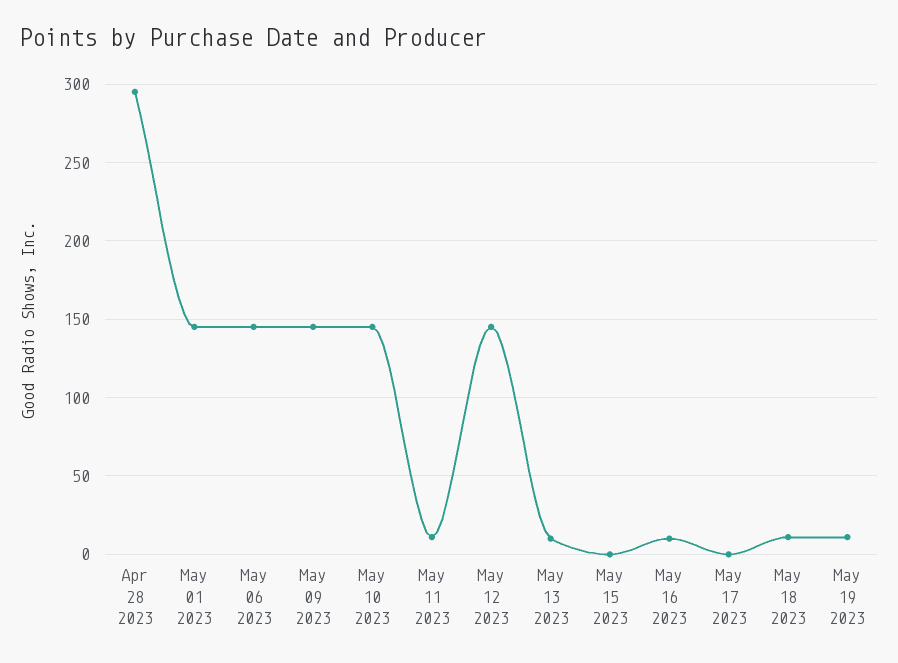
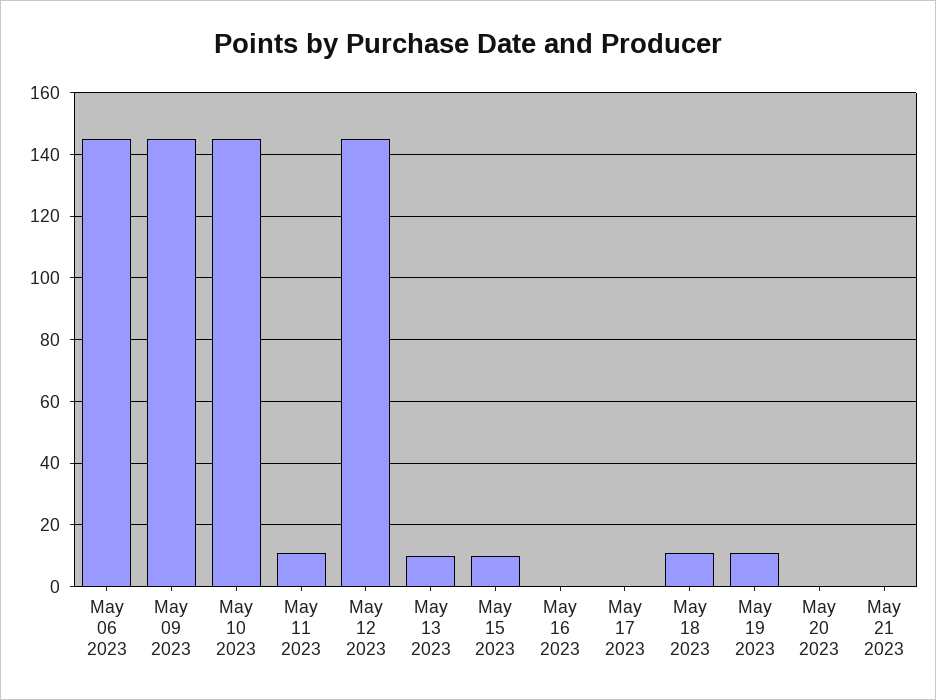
Apr 28 2023: 295 -> none
May 01 2023: 145 -> none
May 15 2023: 0 -> 10
May 16 2023: 10 -> 0
May 20 2023: none -> 0
May 21 2023: none -> 0

